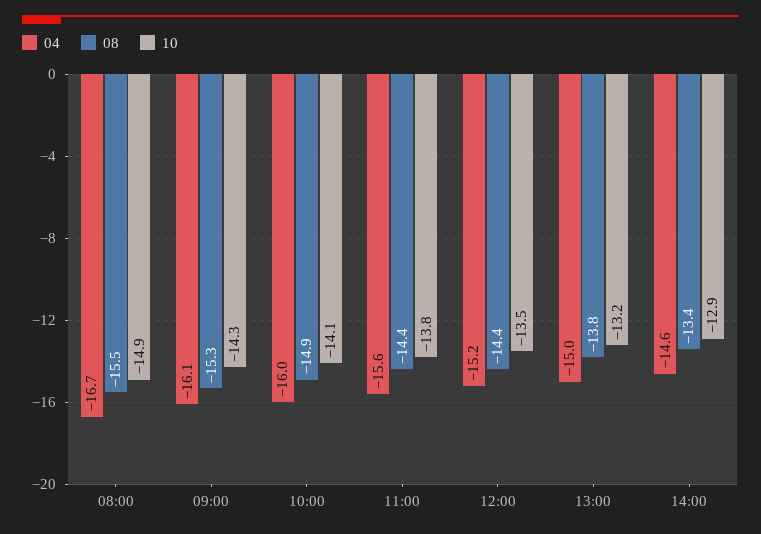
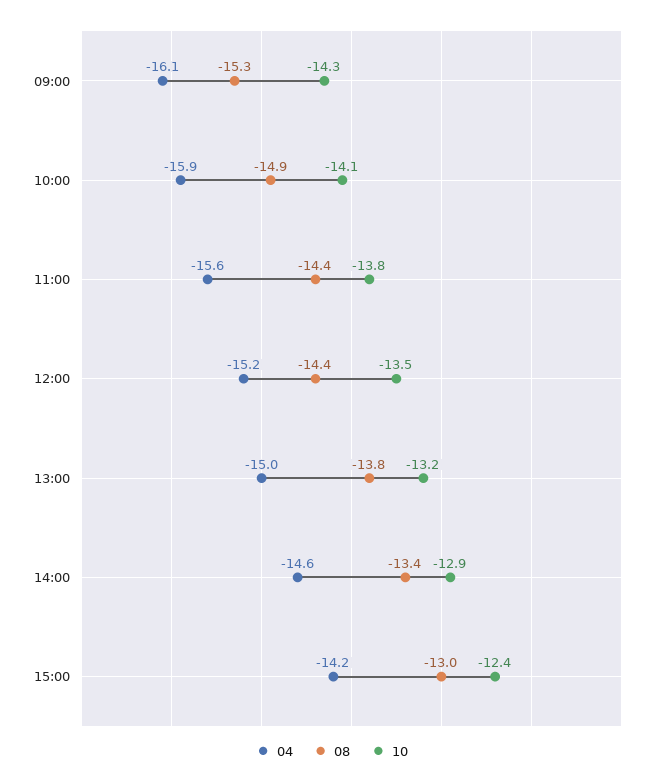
04, 08:00: -16.7 -> none
08, 08:00: -15.5 -> none
10, 08:00: -14.9 -> none
04, 10:00: -16 -> -15.9
04, 15:00: none -> -14.2
08, 15:00: none -> -13
10, 15:00: none -> -12.4

